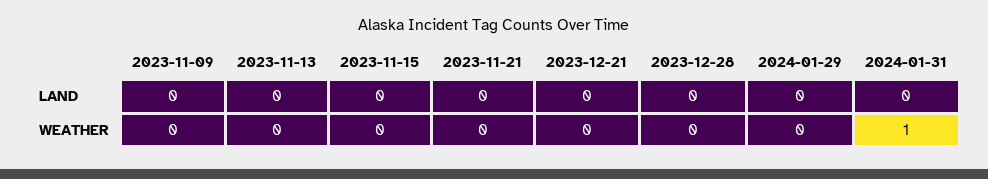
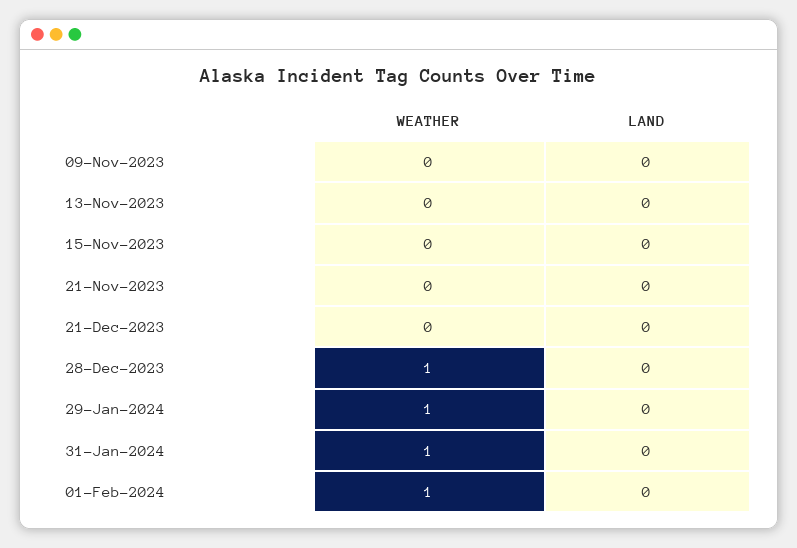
2023-12-28, WEATHER: 0 -> 1
2024-01-29, WEATHER: 0 -> 1
01-Feb-2024, WEATHER: none -> 1
01-Feb-2024, LAND: none -> 0

